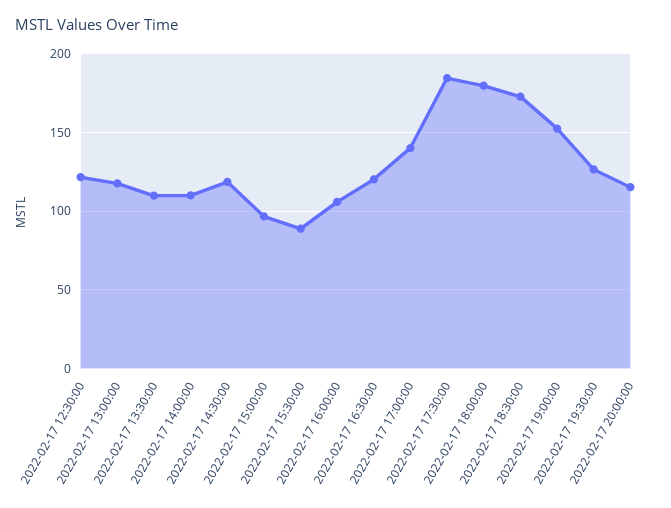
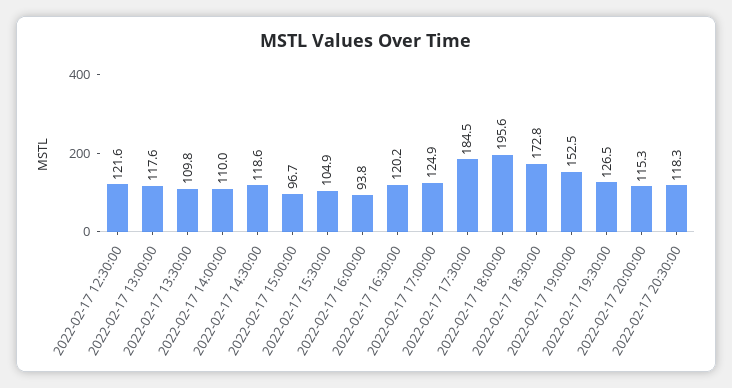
2022-02-17 15:30:00: 90 -> 104.9
2022-02-17 16:00:00: 105 -> 93.8
2022-02-17 17:00:00: 140 -> 124.9
2022-02-17 18:00:00: 180 -> 195.6
2022-02-17 20:30:00: none -> 118.3

